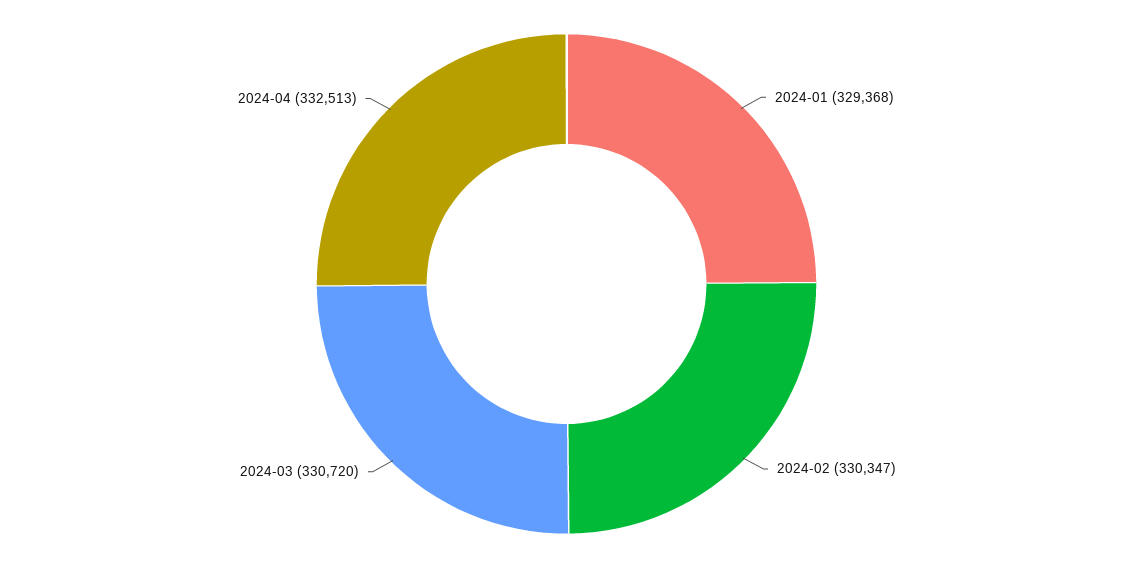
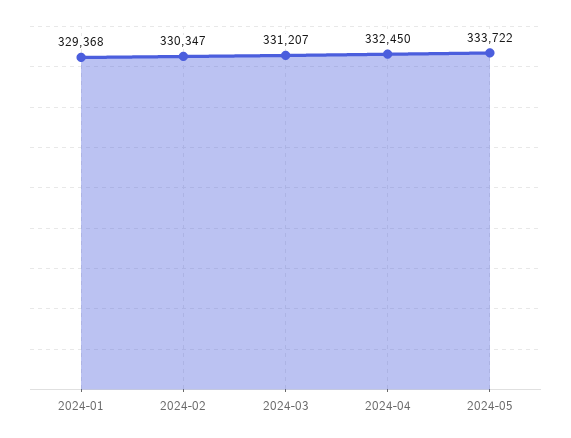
2024-03: 330720 -> 331207
2024-04: 332513 -> 332450
2024-05: none -> 333722

